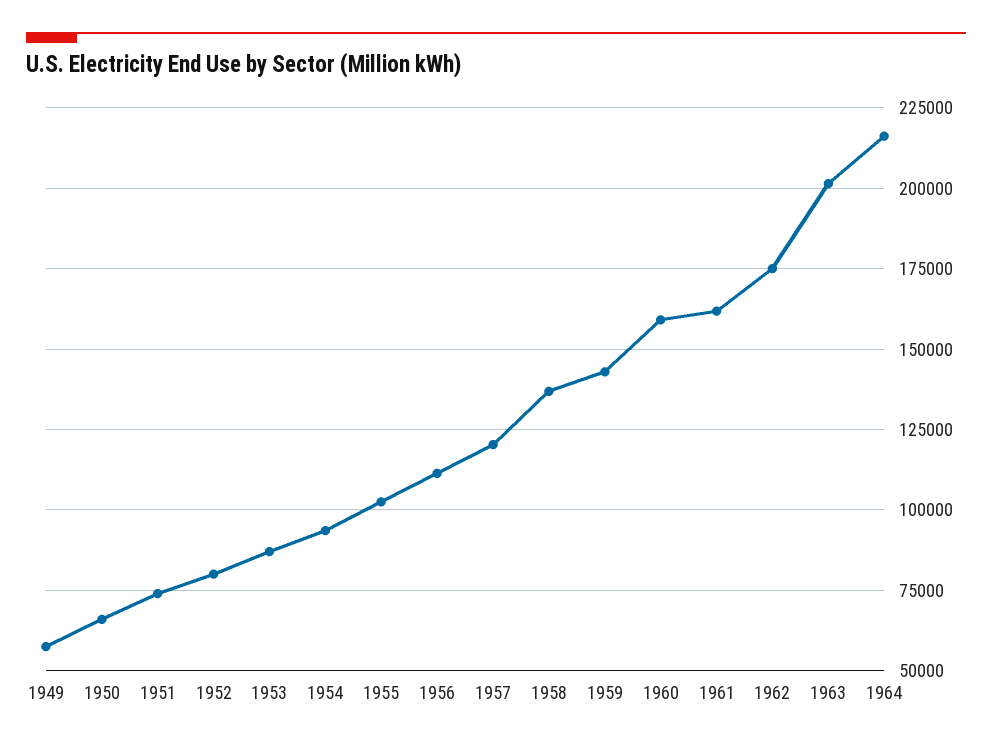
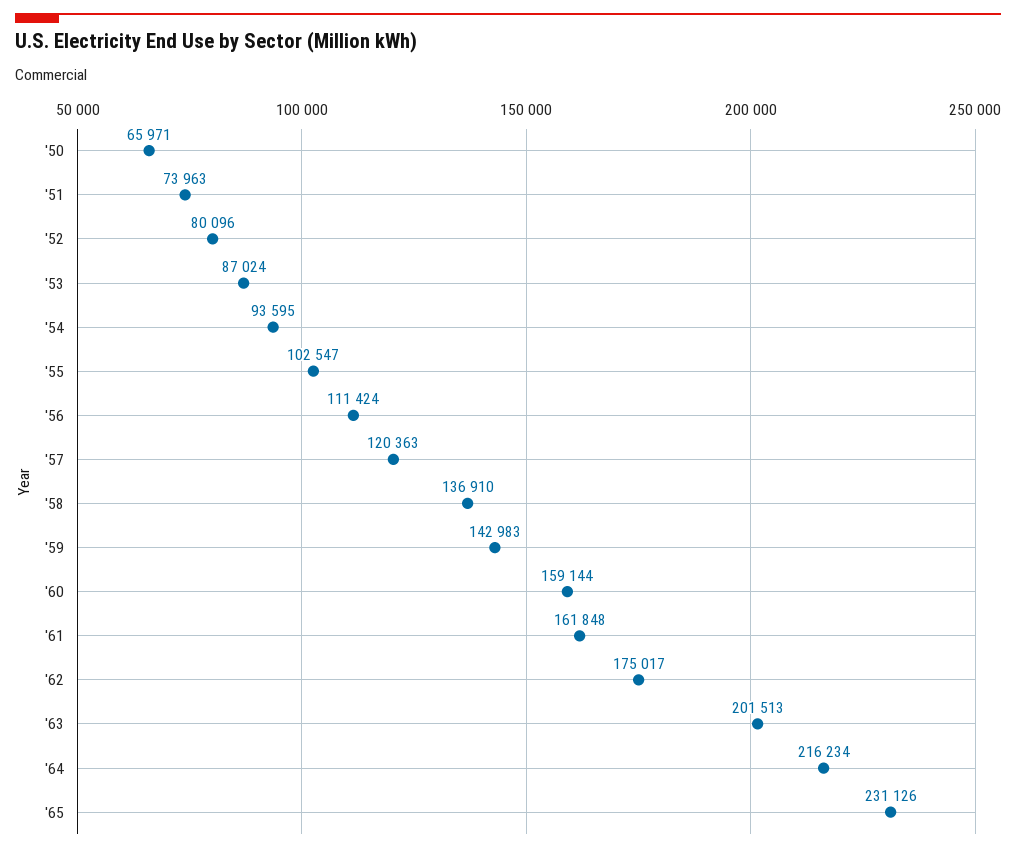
1949: 57500 -> none
'65: none -> 231126

